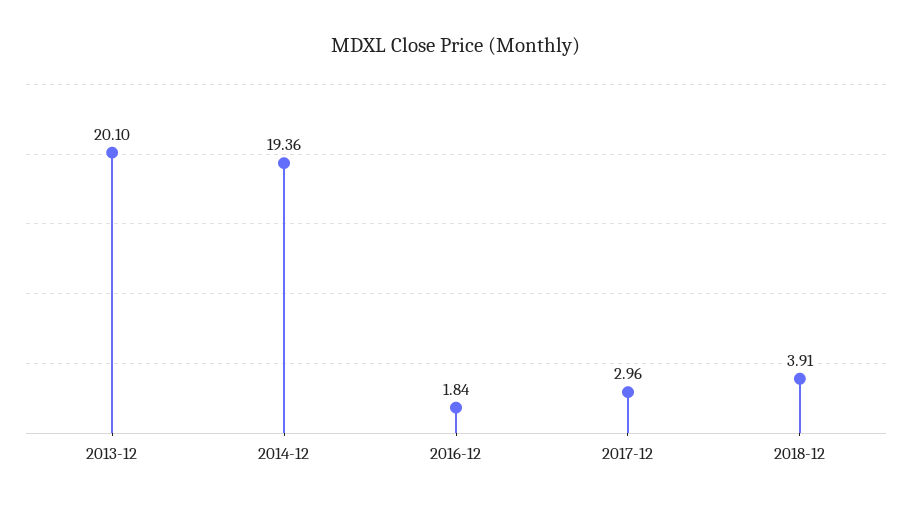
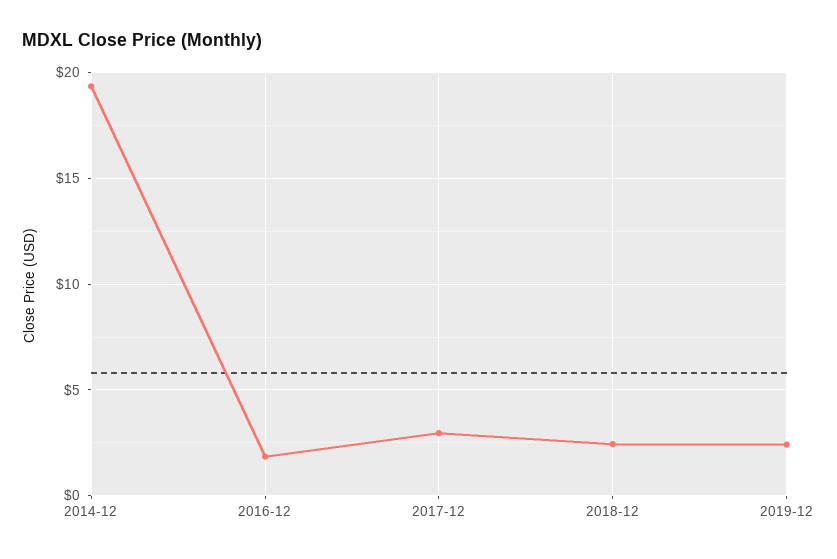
2013-12: 20.1 -> none
2018-12: 3.91 -> 2.5
2019-12: none -> 2.5

